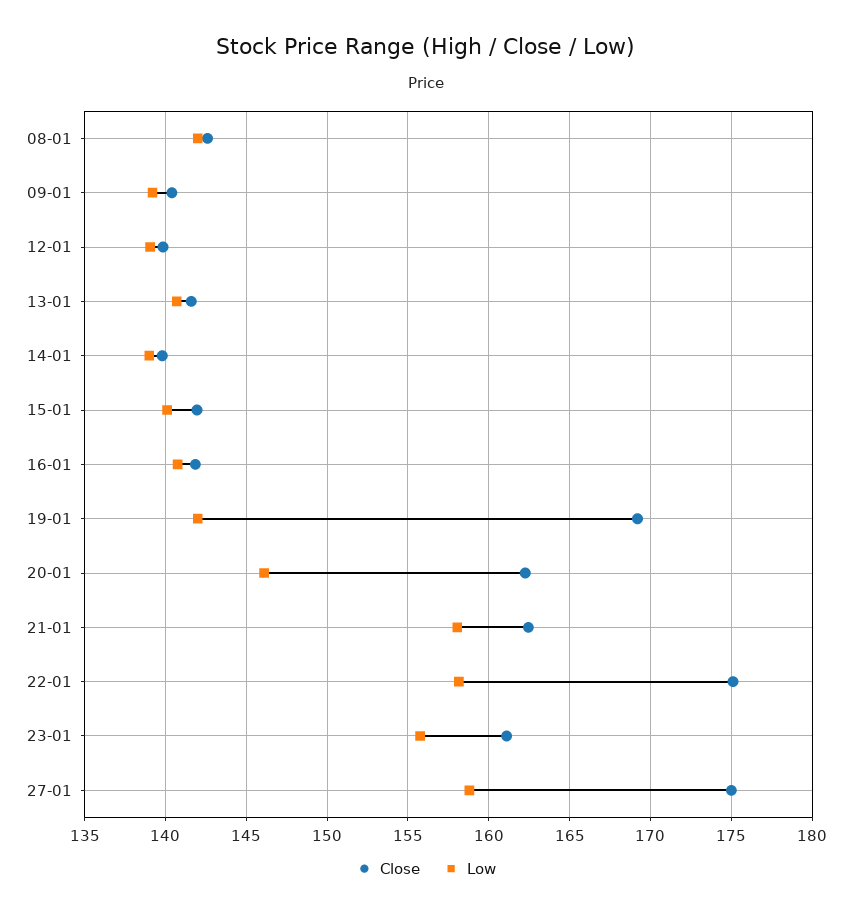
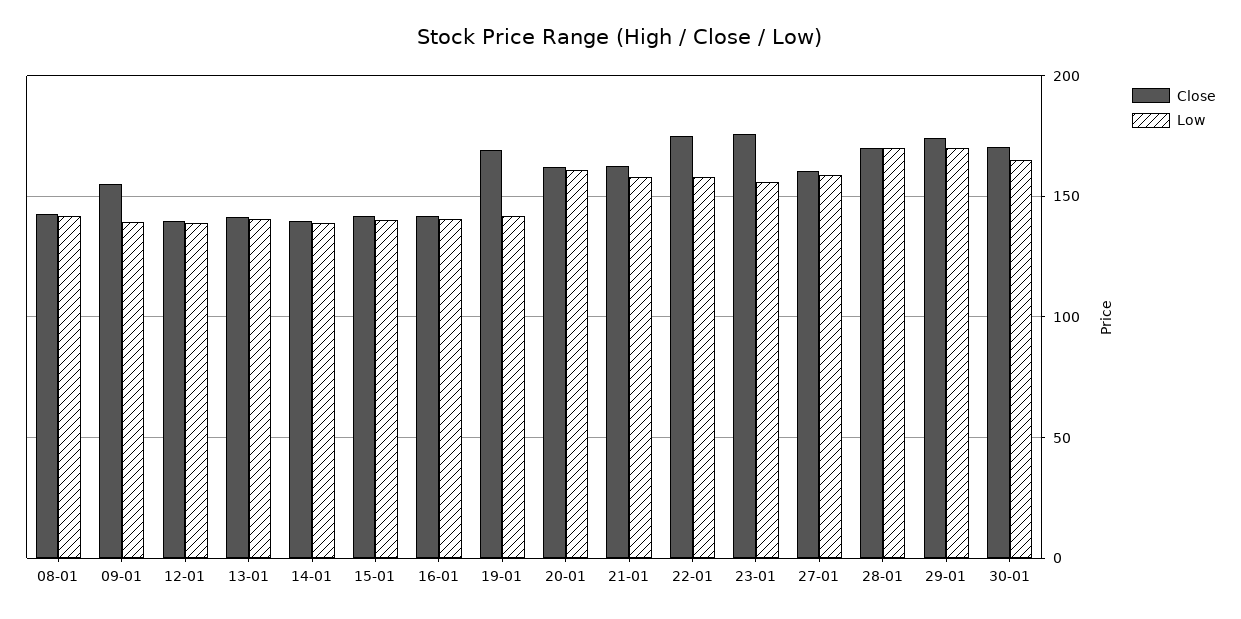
Close, 09-01: 140.5 -> 155
Low, 20-01: 146 -> 160
Close, 23-01: 161 -> 175
Close, 27-01: 175 -> 160
Close, 28-01: none -> 170
Low, 28-01: none -> 170
Close, 29-01: none -> 175
Low, 29-01: none -> 170
Close, 30-01: none -> 170
Low, 30-01: none -> 165

